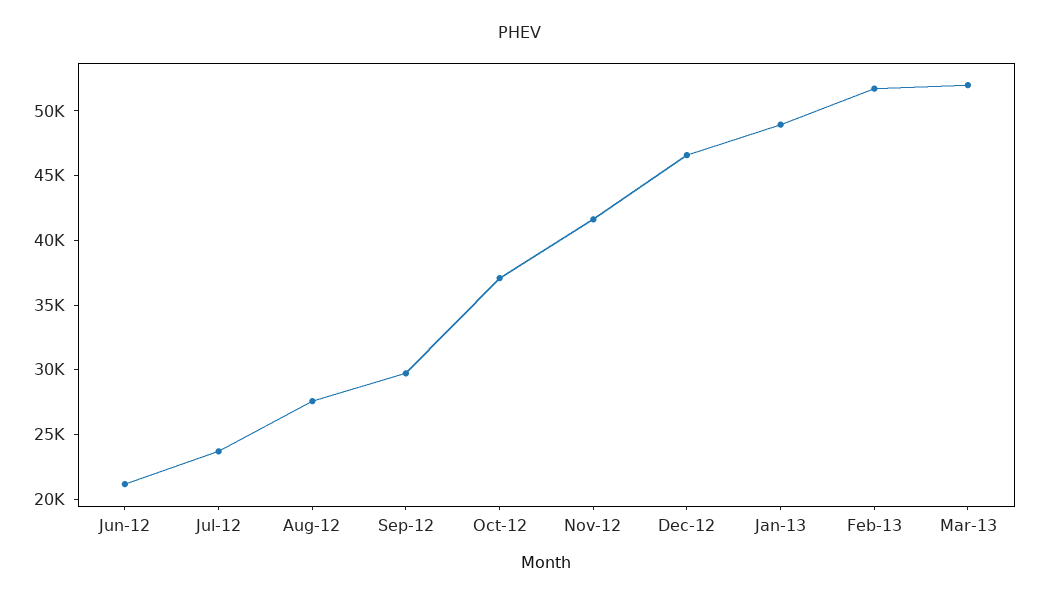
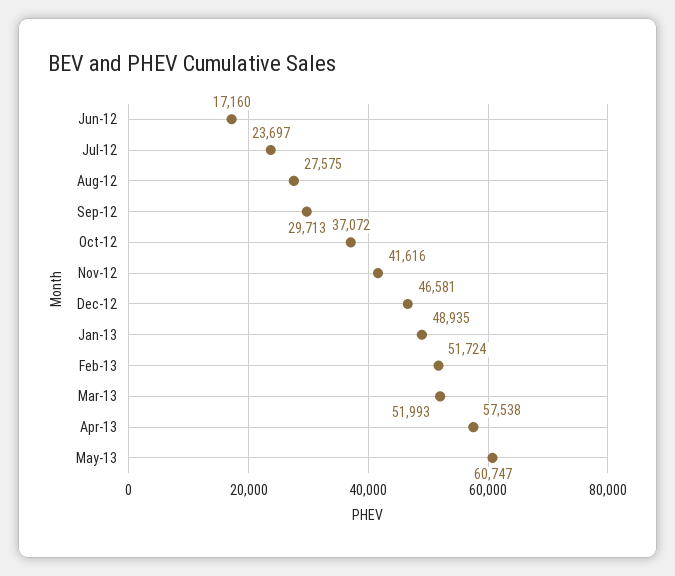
Jun-12: 21000 -> 17160
Apr-13: none -> 57538
May-13: none -> 60747

